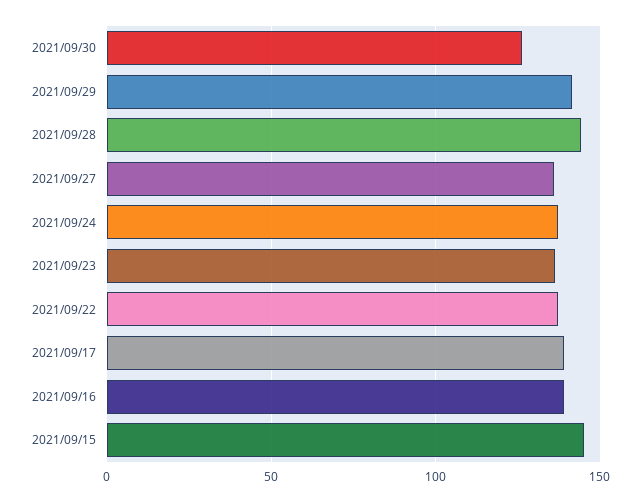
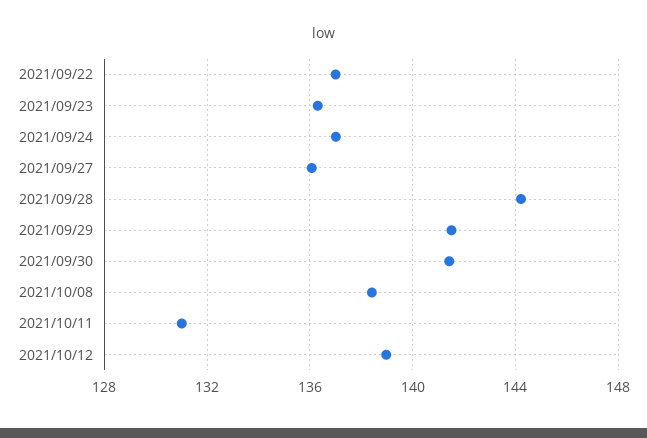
2021/09/30: 125 -> 141.5
2021/09/17: 140 -> none
2021/09/16: 140 -> none
2021/09/15: 145 -> none
2021/10/08: none -> 138.5
2021/10/11: none -> 131
2021/10/12: none -> 139

